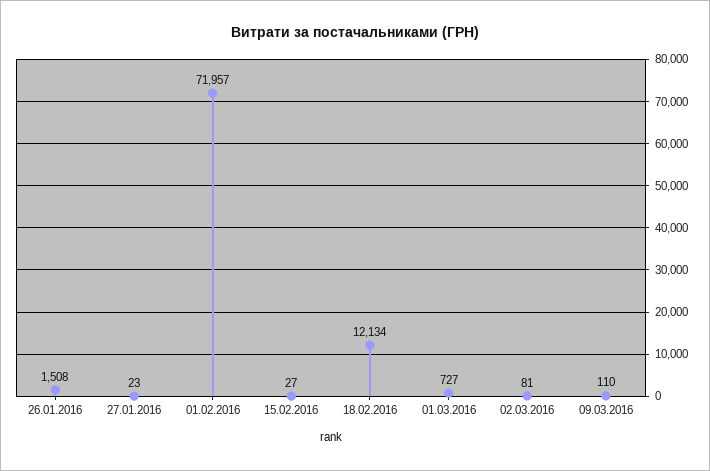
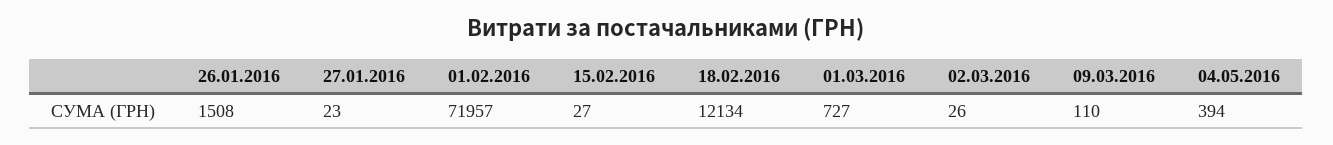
02.03.2016: 81 -> 26
04.05.2016: none -> 394

